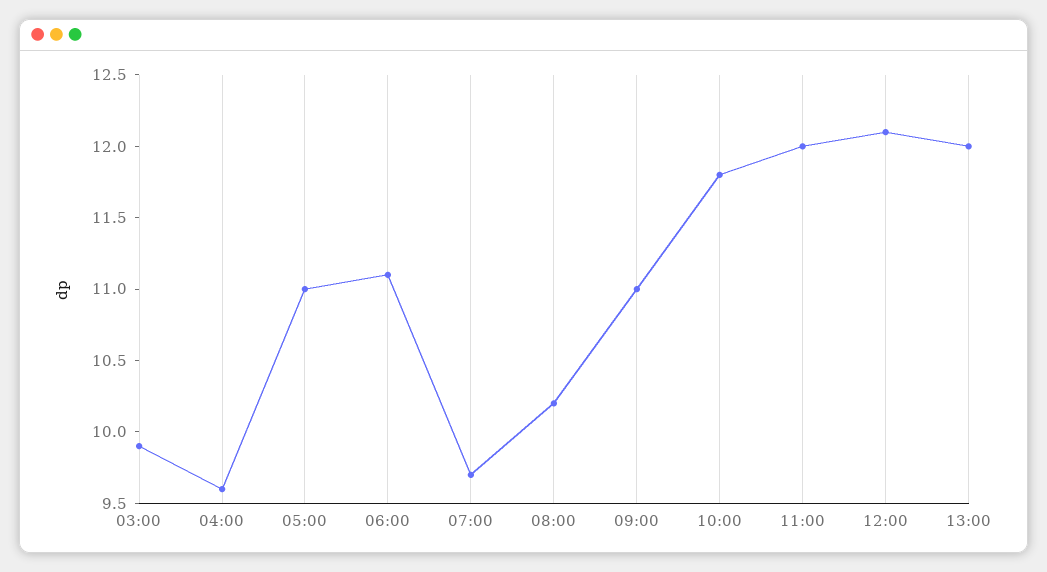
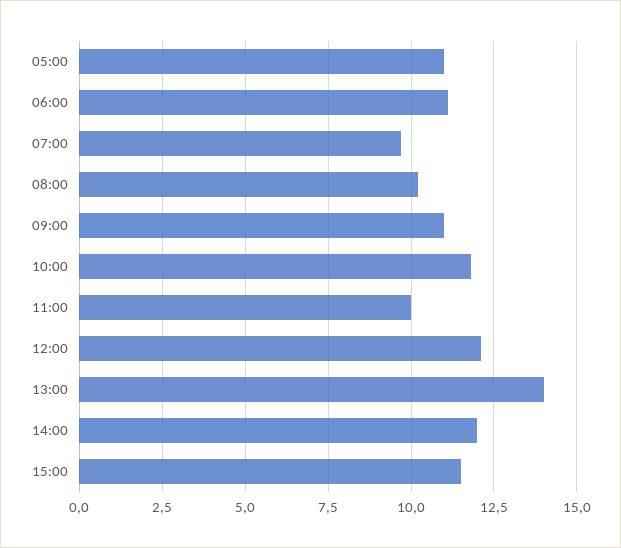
03:00: 9.9 -> none
04:00: 9.6 -> none
11:00: 12 -> 10
13:00: 12 -> 14
14:00: none -> 12
15:00: none -> 11.5

